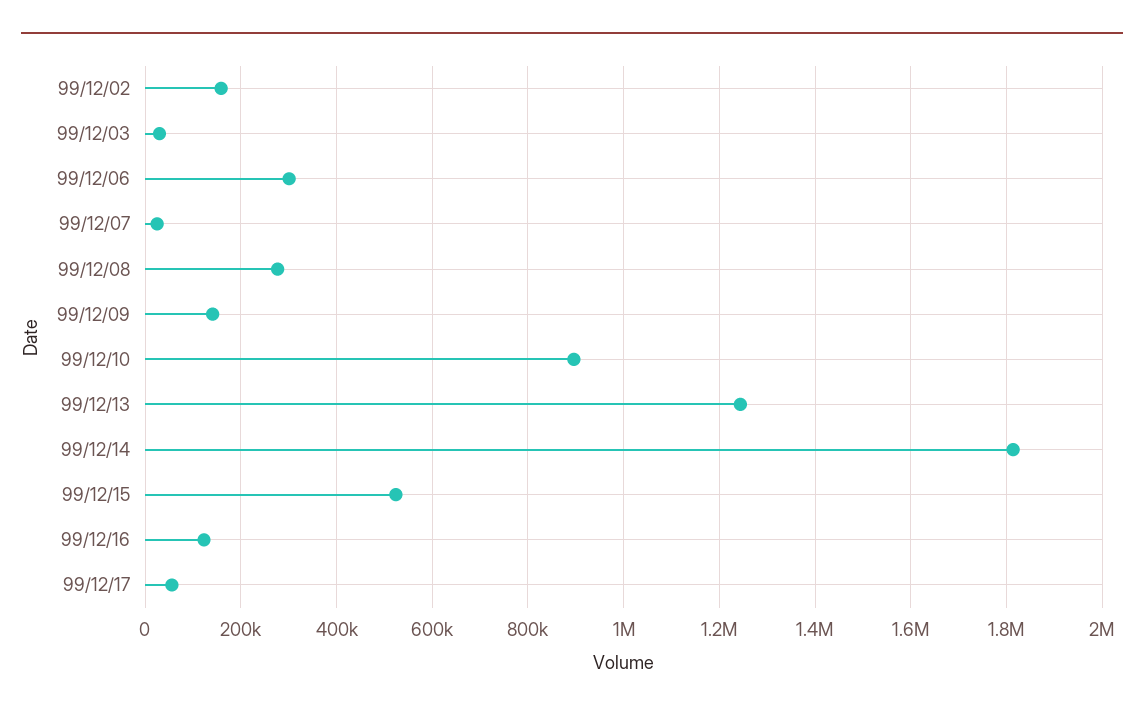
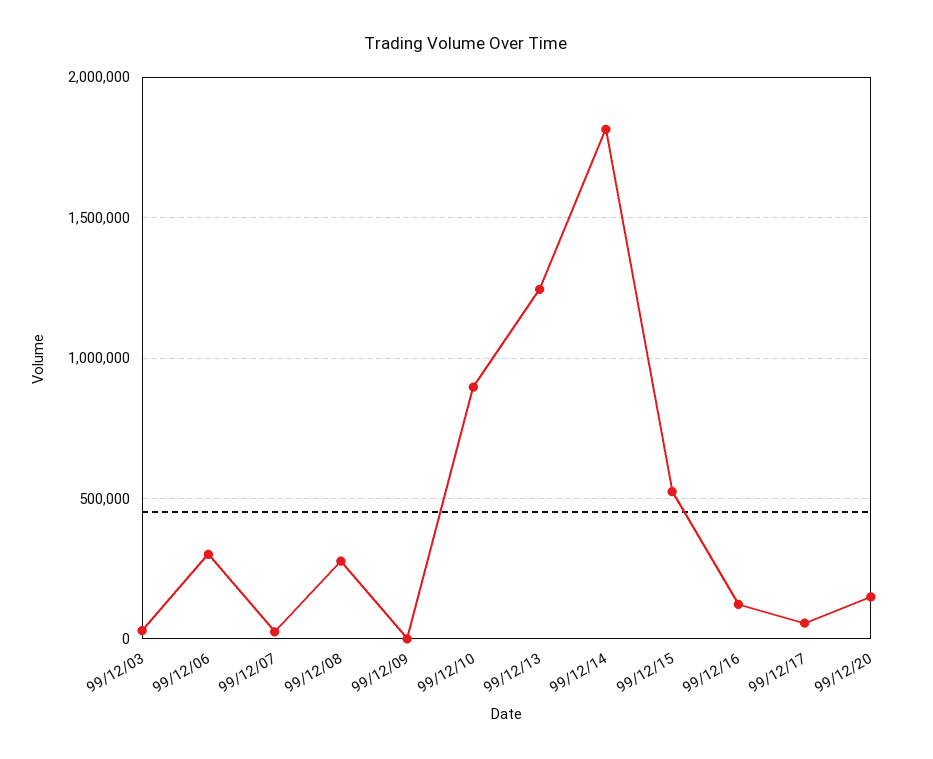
99/12/02: 160000 -> none
99/12/09: 140000 -> 0
99/12/20: none -> 150000

